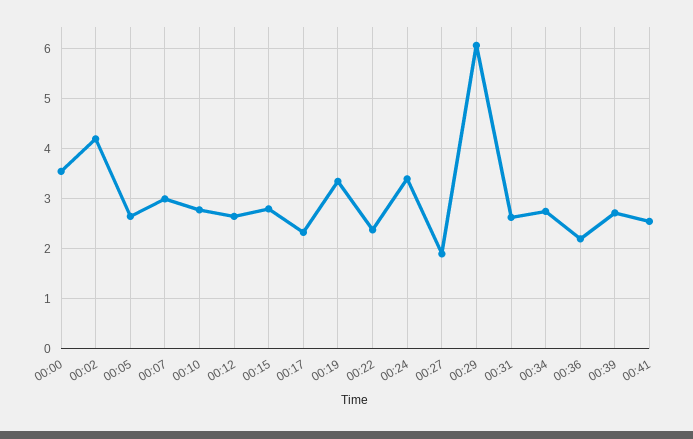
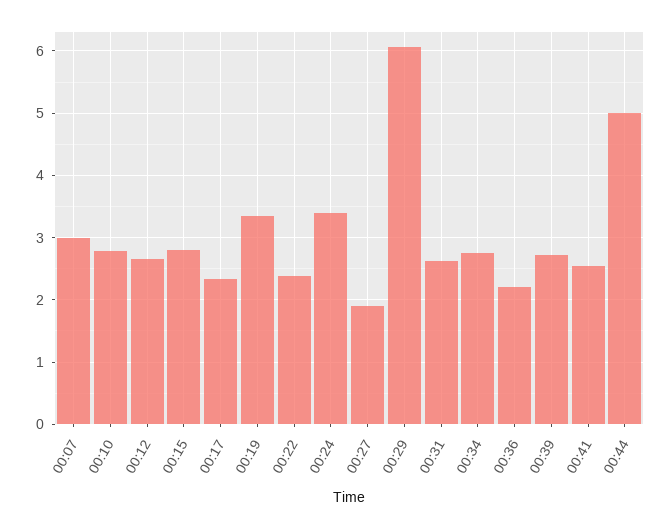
00:00: 3.6 -> none
00:02: 4.2 -> none
00:05: 2.6 -> none
00:44: none -> 5

